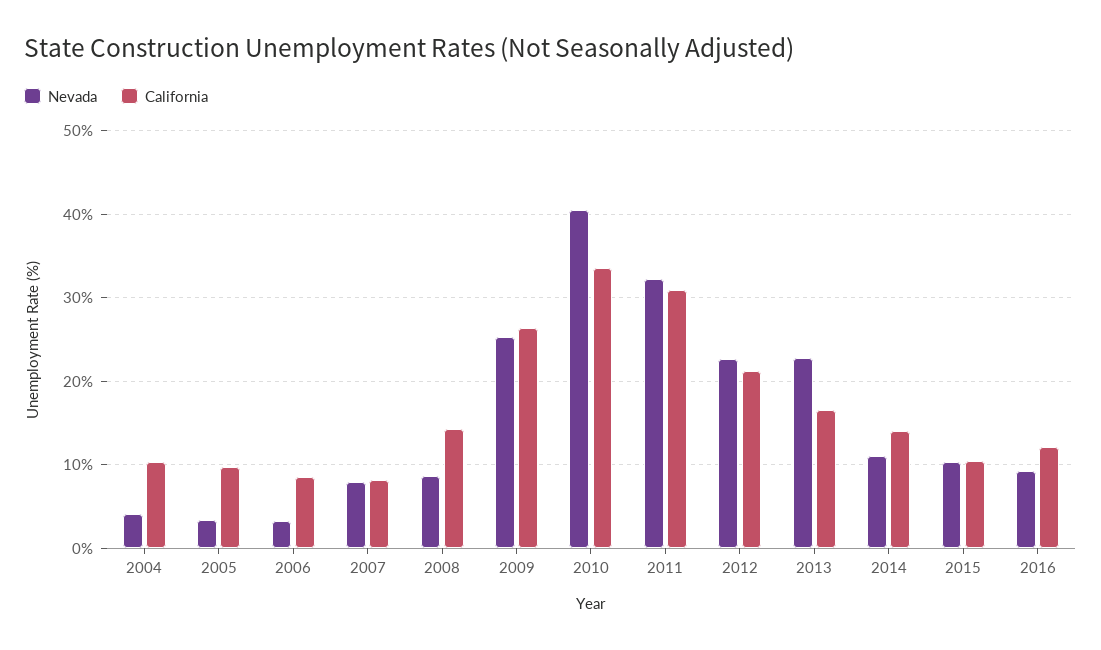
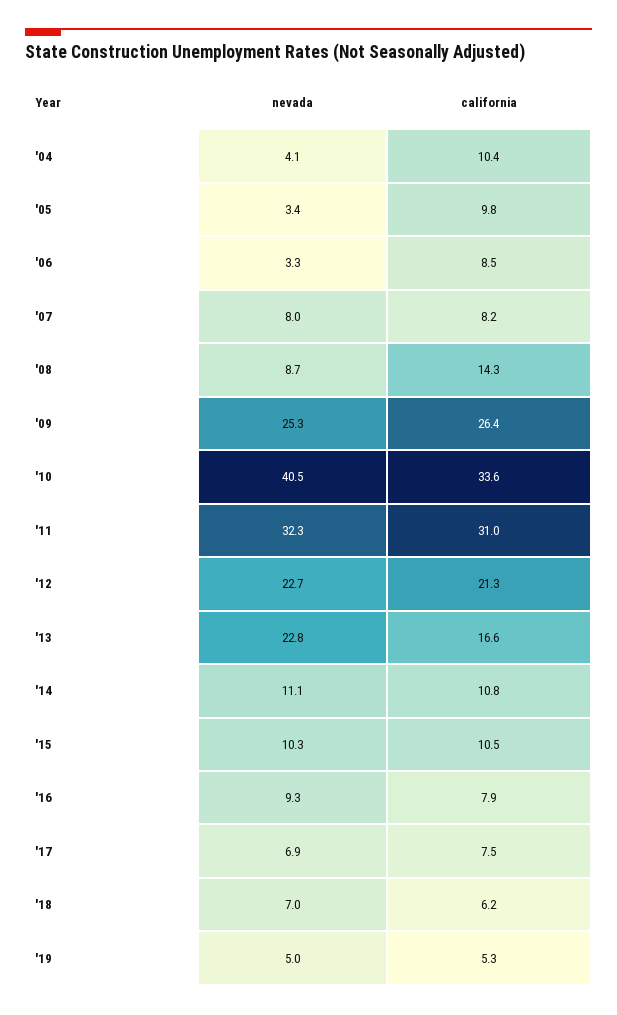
California, 2014: 14 -> 10.8
California, 2016: 12 -> 7.9
Nevada, '17: none -> 6.9
California, '17: none -> 7.5
Nevada, '18: none -> 7
California, '18: none -> 6.2
Nevada, '19: none -> 5
California, '19: none -> 5.3

